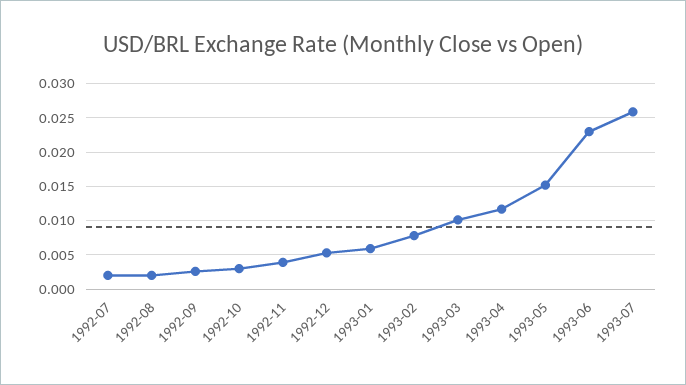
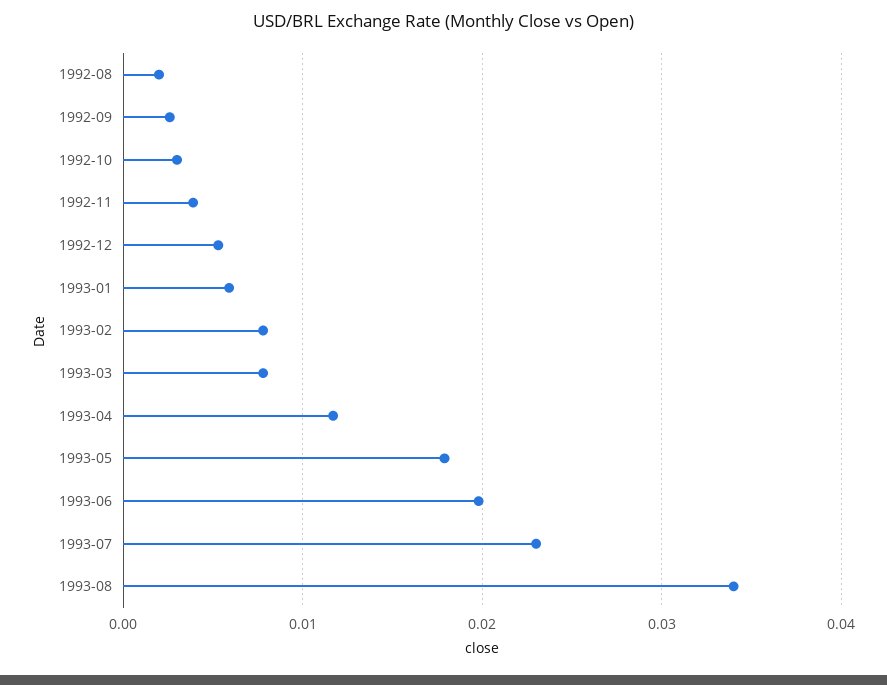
1992-07: 0.002 -> none
1993-03: 0.01 -> 0.008
1993-05: 0.015 -> 0.018
1993-06: 0.023 -> 0.02
1993-07: 0.026 -> 0.023
1993-08: none -> 0.034

